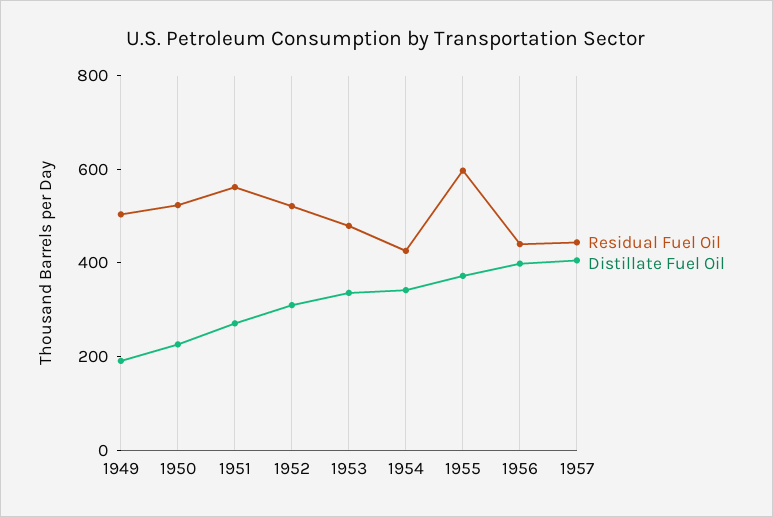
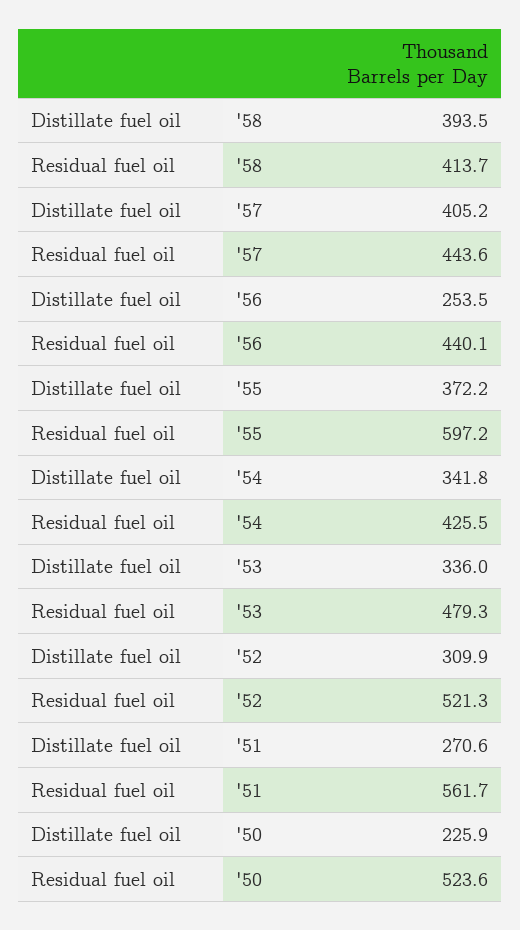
Residual Fuel Oil, 1949: 500 -> none
Distillate Fuel Oil, 1949: 200 -> none
Distillate Fuel Oil, 1956: 400 -> 253.5
Distillate Fuel Oil, '58: none -> 393.5
Residual Fuel Oil, '58: none -> 413.7

